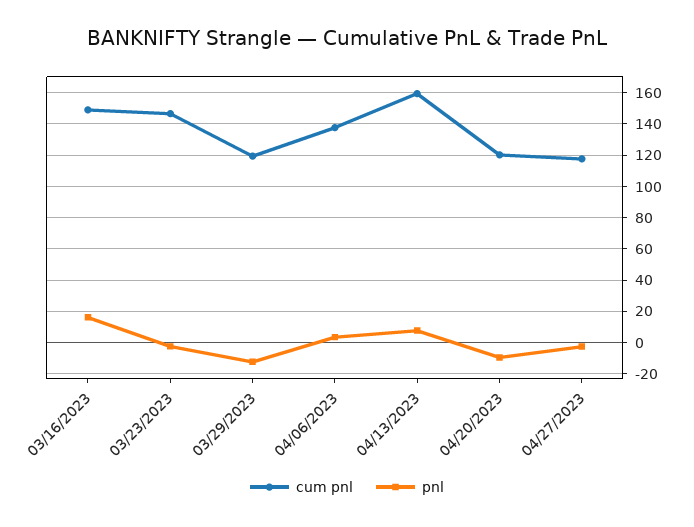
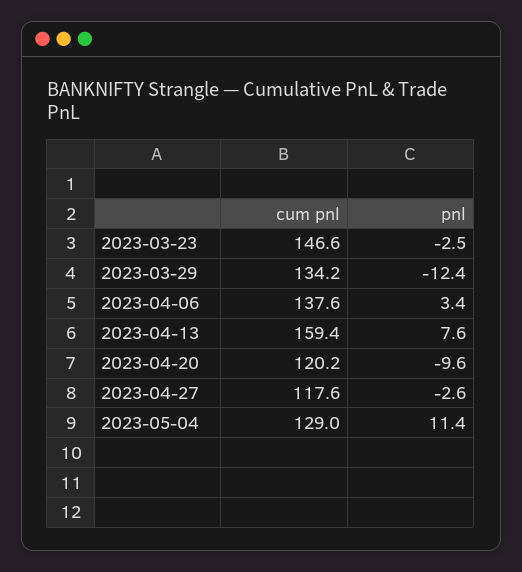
cum pnl, 03/16/2023: 150 -> none
pnl, 03/16/2023: 15 -> none
cum pnl, 03/29/2023: 120 -> 134.2
cum pnl, 2023-05-04: none -> 129
pnl, 2023-05-04: none -> 11.4

